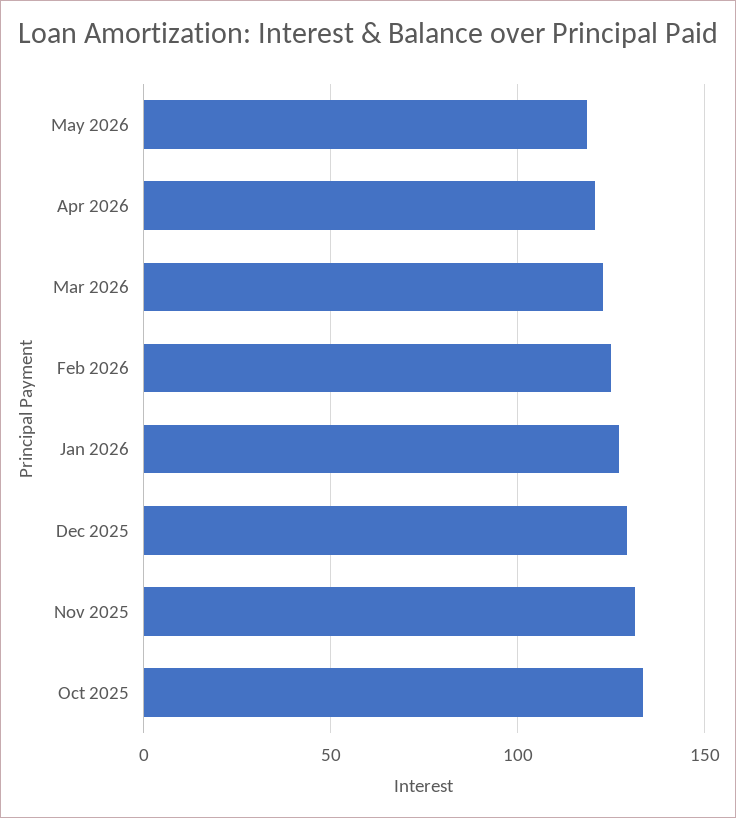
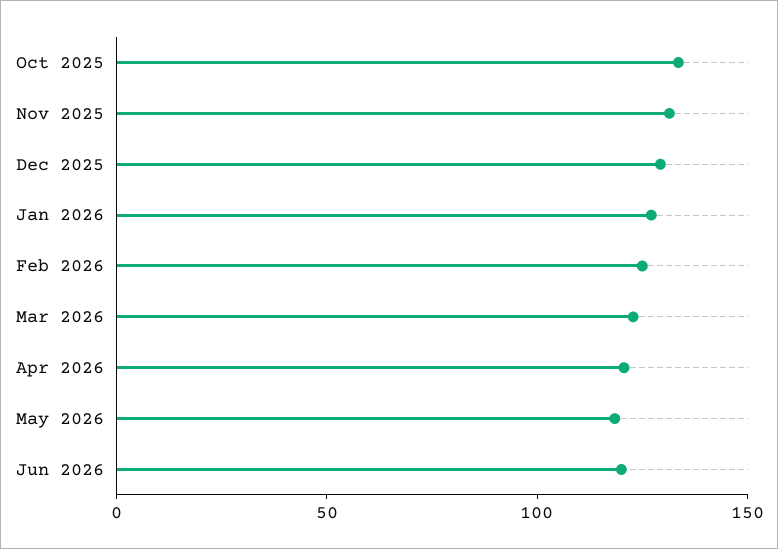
Jun 2026: none -> 120

